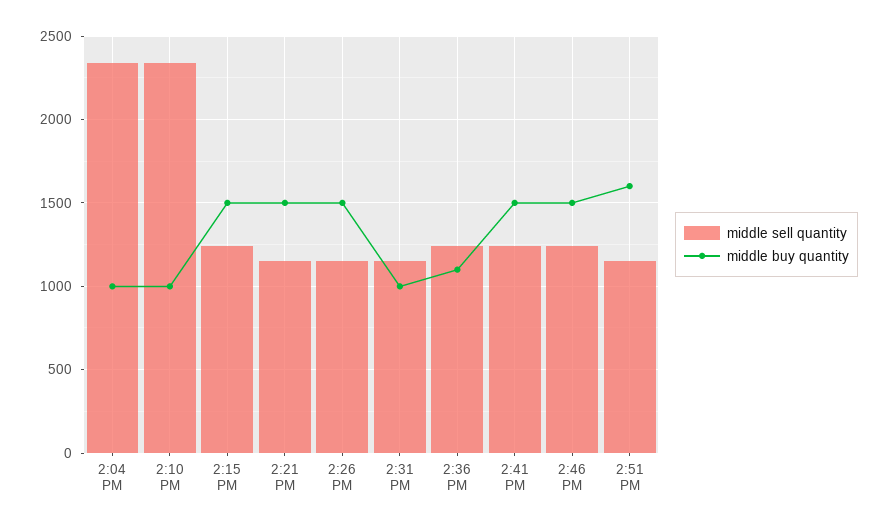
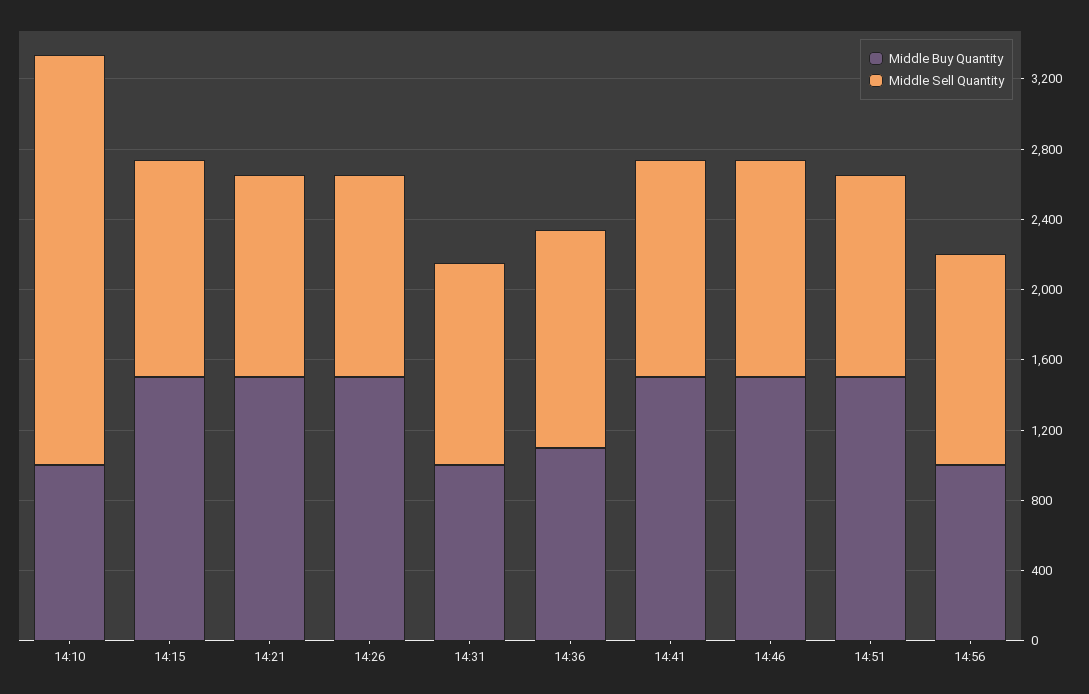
middle sell quantity, 2:04 PM: 2350 -> none
middle buy quantity, 2:04 PM: 1000 -> none
middle buy quantity, 2:51 PM: 1600 -> 1500
middle buy quantity, 14:56: none -> 1000
middle sell quantity, 14:56: none -> 1200

